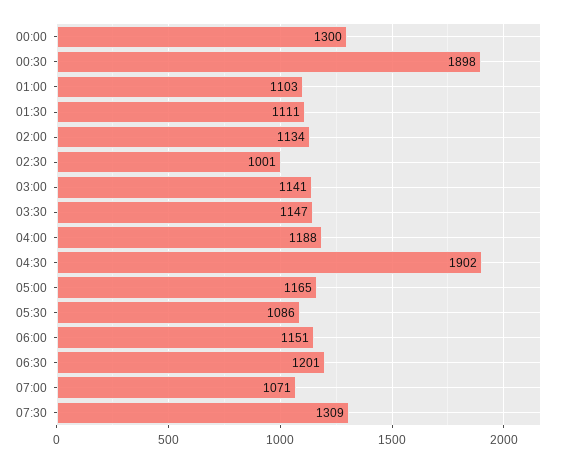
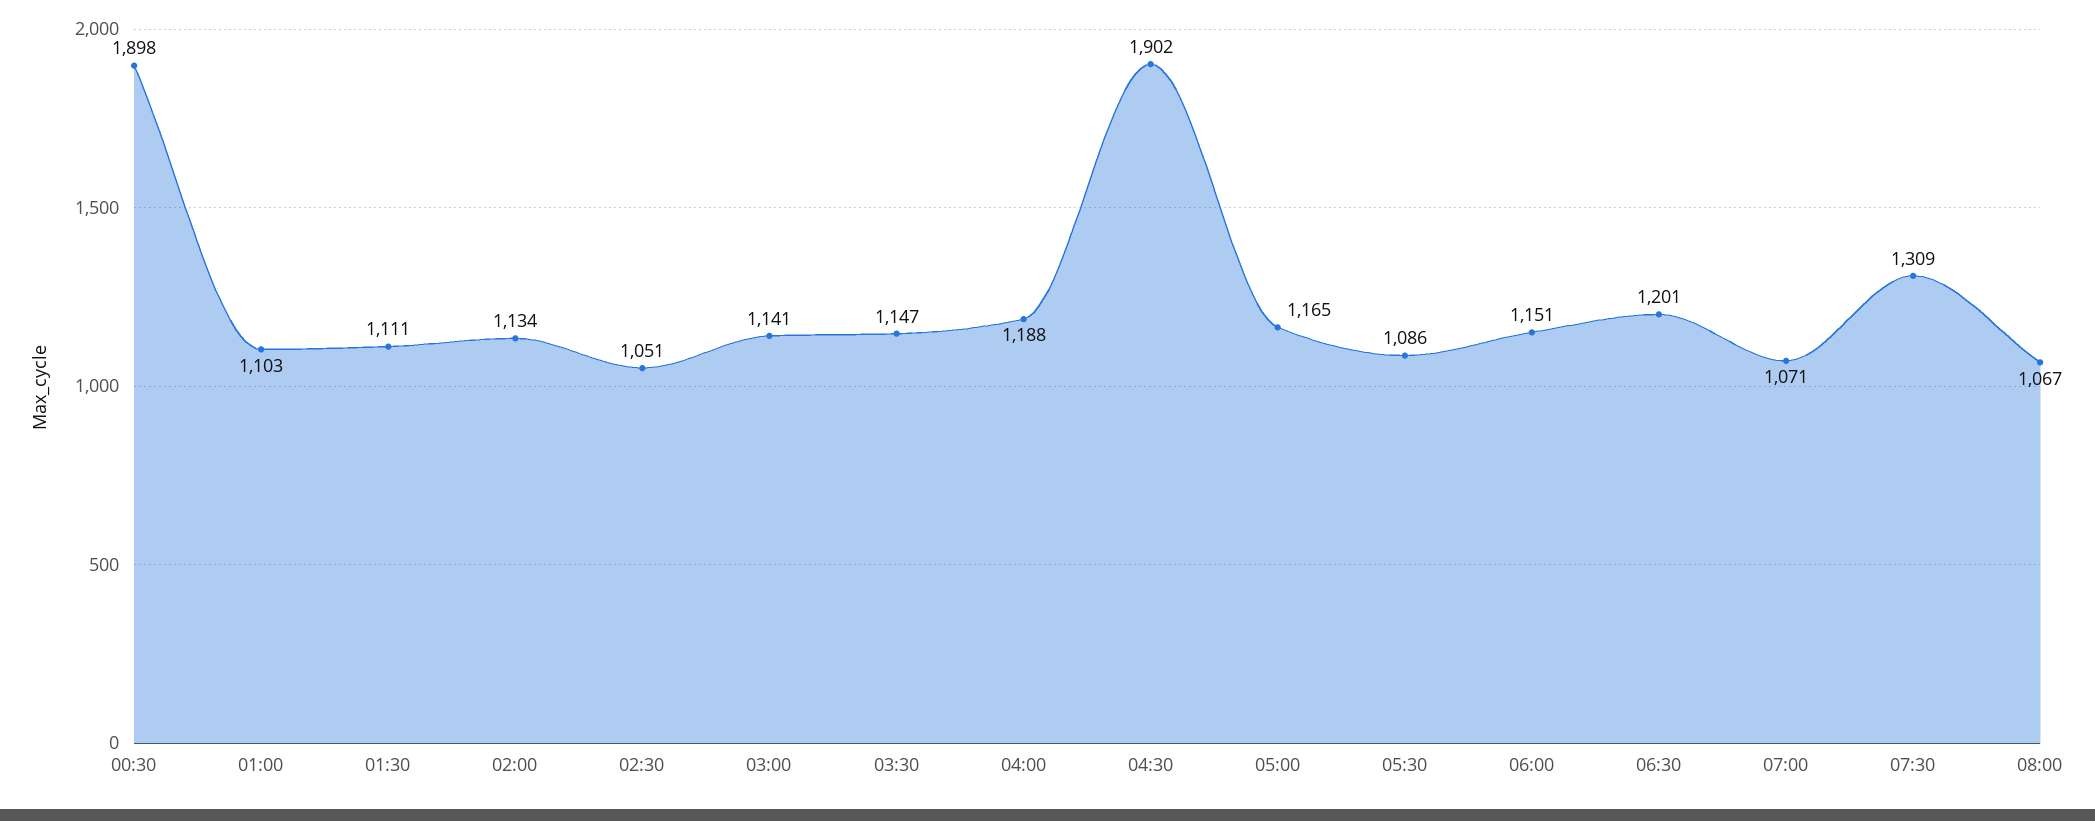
00:00: 1300 -> none
02:30: 1001 -> 1051
08:00: none -> 1067

